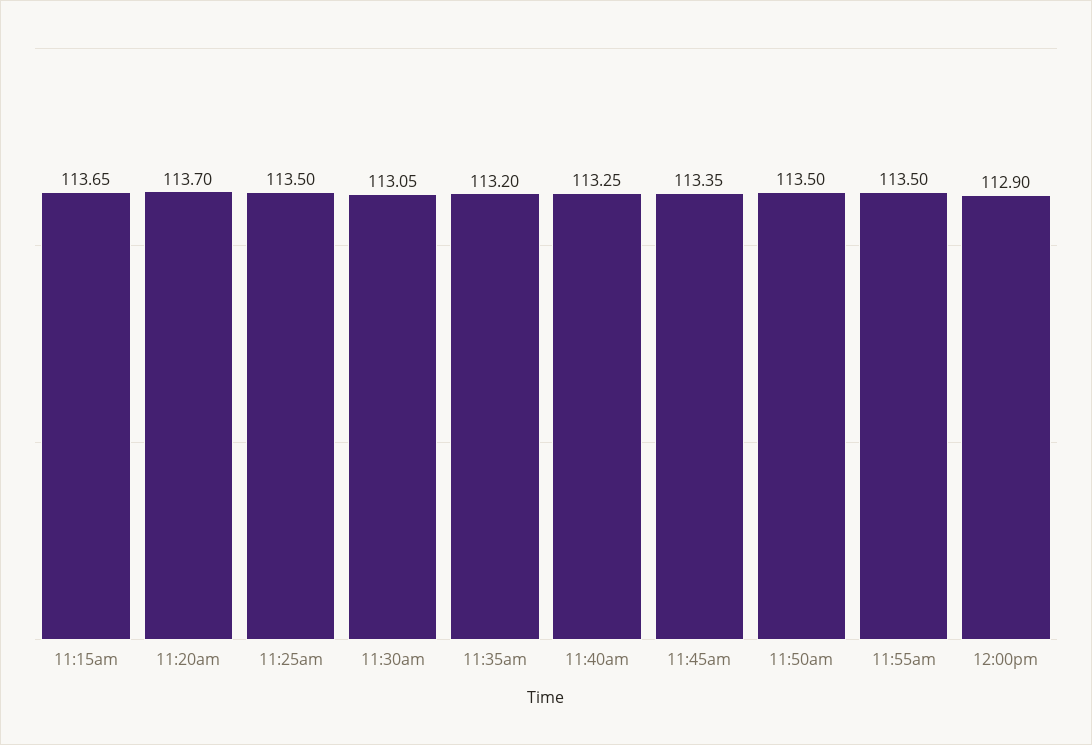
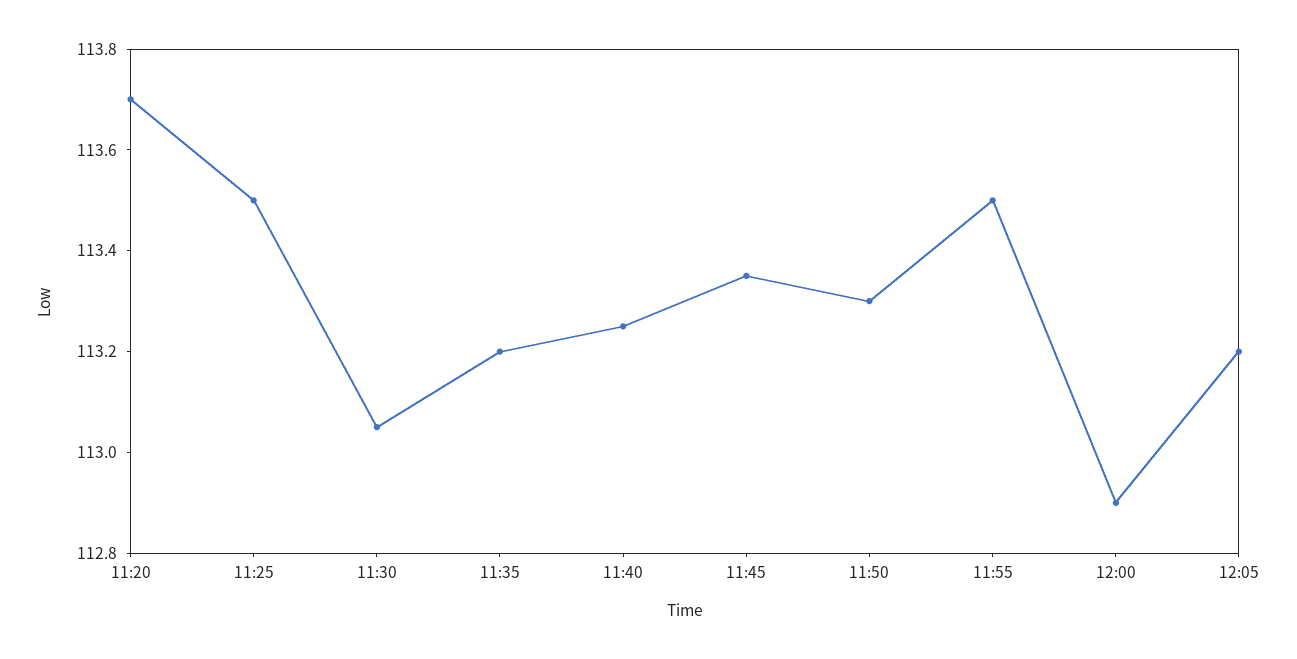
11:15am: 113.65 -> none
11:50am: 113.5 -> 113.3
12:05: none -> 113.2

